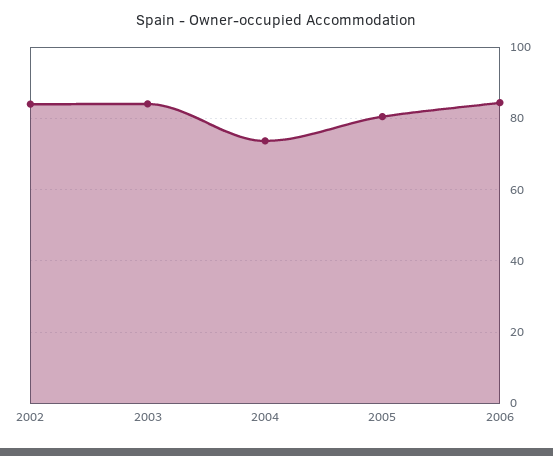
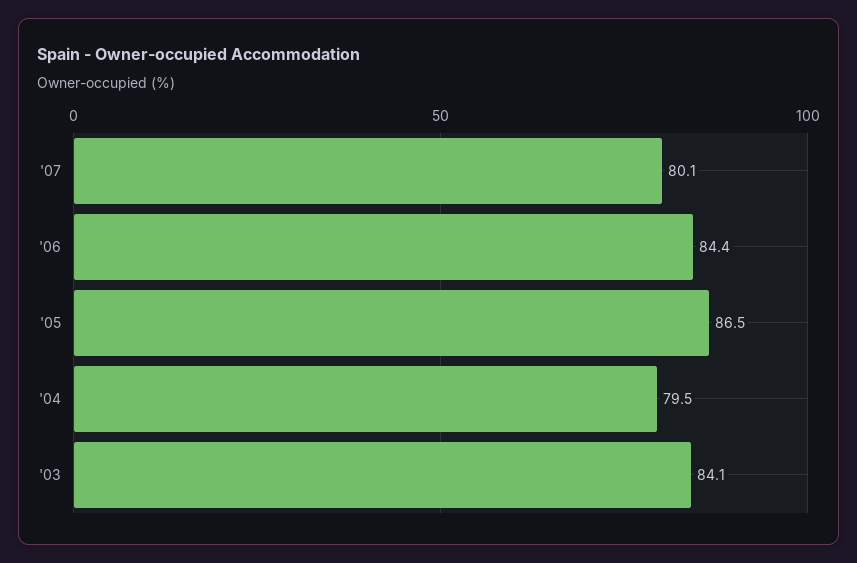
2002: 84 -> none
2004: 74 -> 79.5
2005: 80 -> 86.5
'07: none -> 80.1

